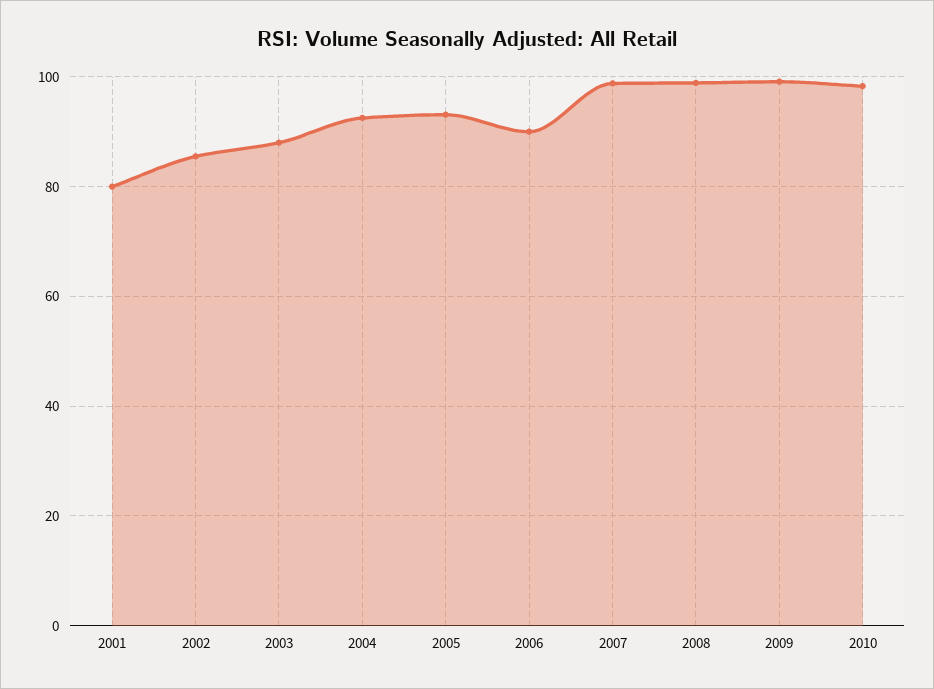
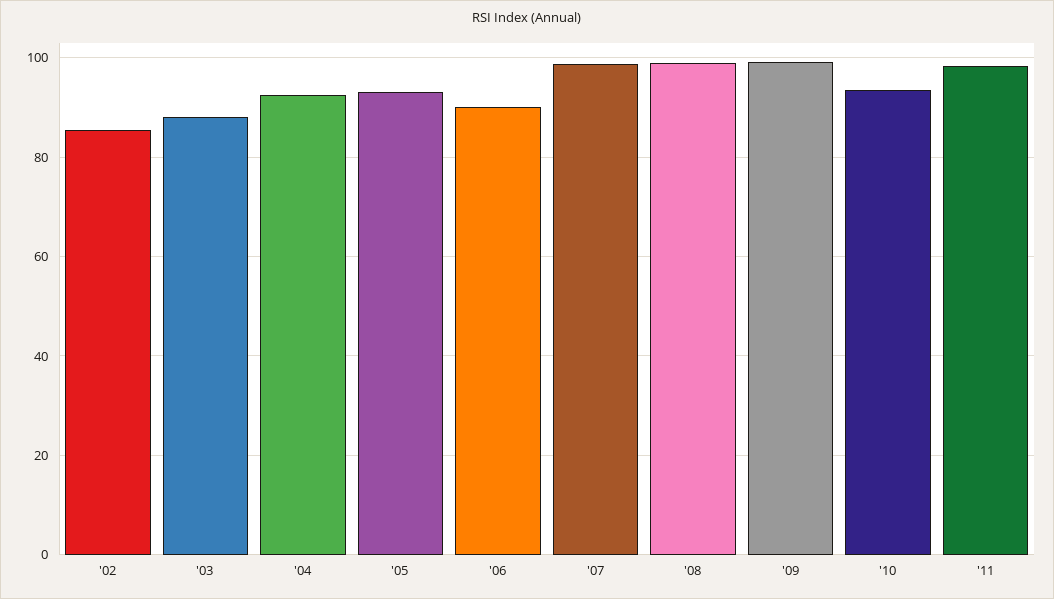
2001: 80 -> none
2010: 98 -> 94
'11: none -> 98

